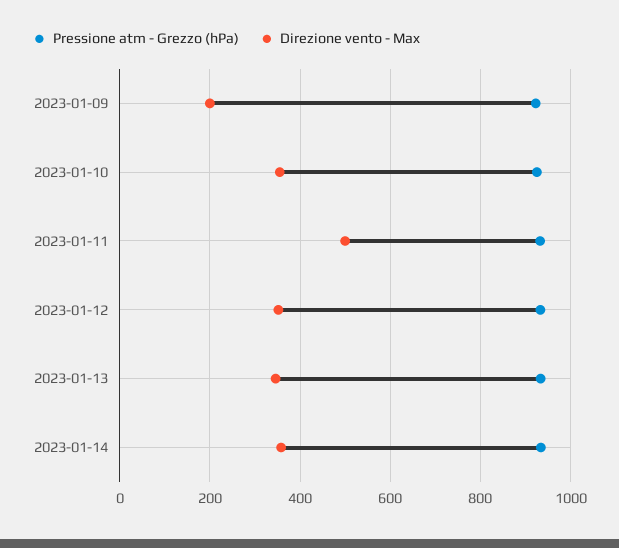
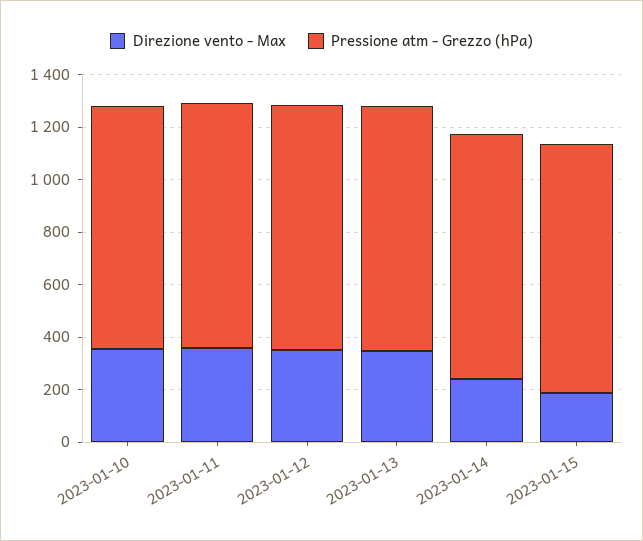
Pressione atm - Grezzo (hPa), 2023-01-09: 920 -> none
Direzione vento - Max, 2023-01-09: 200 -> none
Direzione vento - Max, 2023-01-11: 500 -> 350
Direzione vento - Max, 2023-01-14: 360 -> 250
Direzione vento - Max, 2023-01-15: none -> 200
Pressione atm - Grezzo (hPa), 2023-01-15: none -> 950

